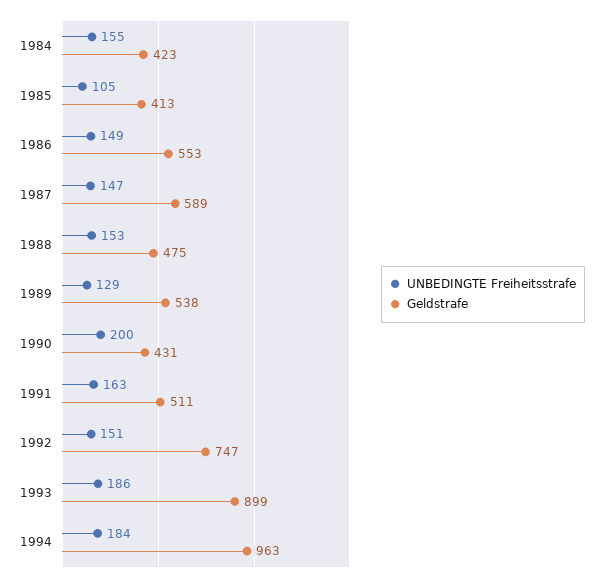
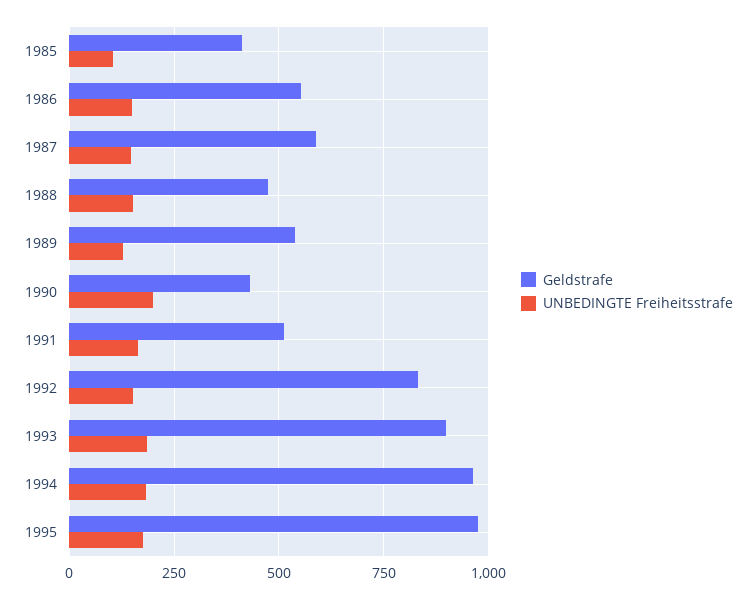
UNBEDINGTE Freiheitsstrafe, 1984: 155 -> none
Geldstrafe, 1984: 423 -> none
Geldstrafe, 1992: 747 -> 825
Geldstrafe, 1995: none -> 975
UNBEDINGTE Freiheitsstrafe, 1995: none -> 175

